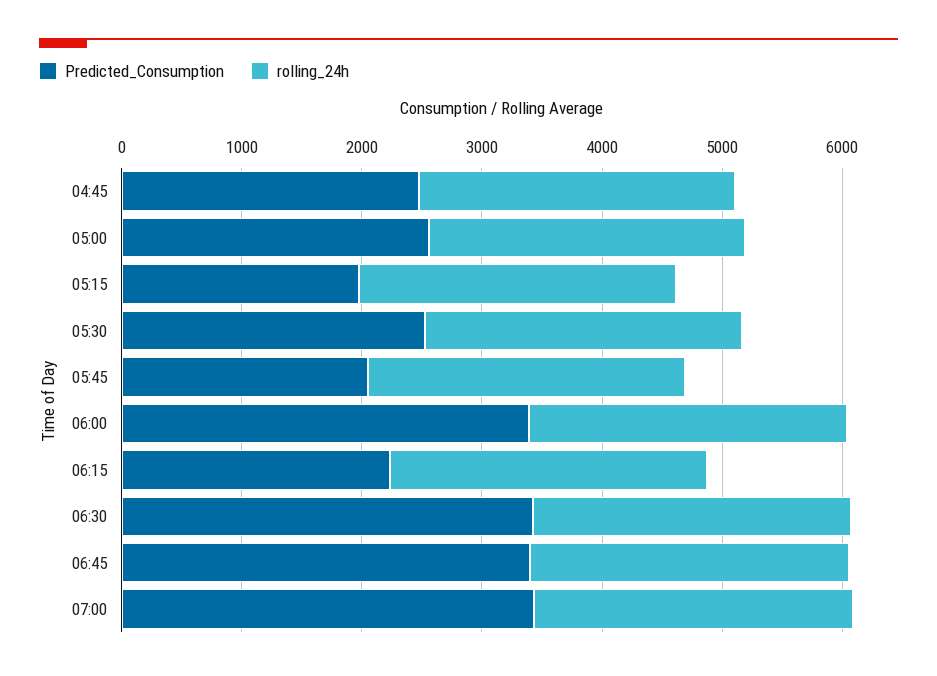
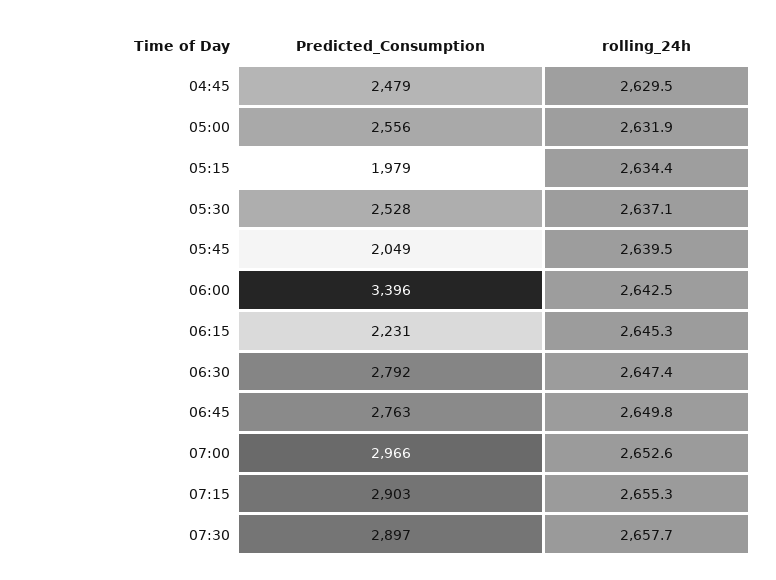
Predicted_Consumption, 06:30: 3400 -> 2792
Predicted_Consumption, 06:45: 3400 -> 2763
Predicted_Consumption, 07:00: 3400 -> 2966
Predicted_Consumption, 07:15: none -> 2903
rolling_24h, 07:15: none -> 2655.3
Predicted_Consumption, 07:30: none -> 2897
rolling_24h, 07:30: none -> 2657.7

